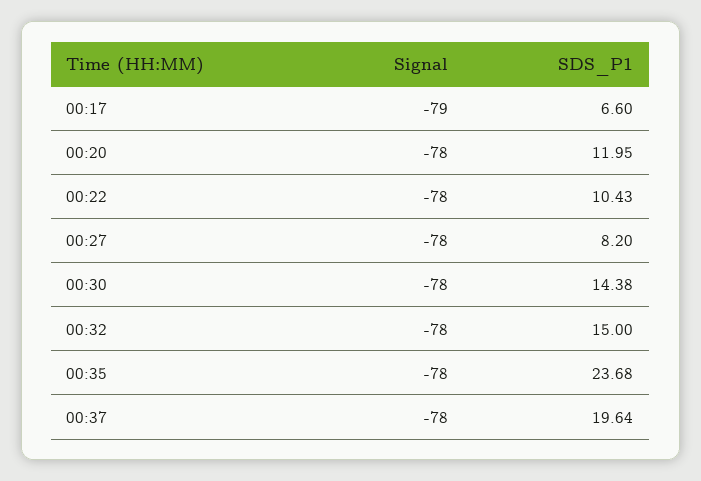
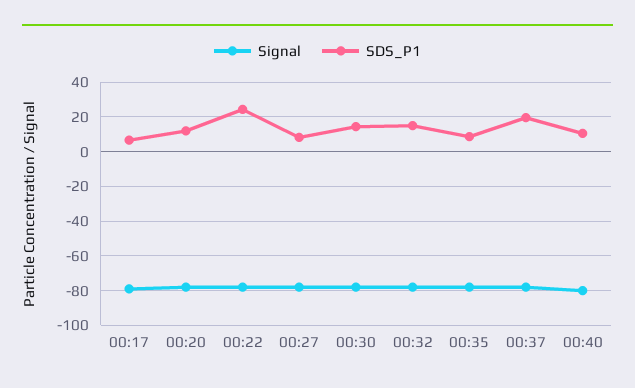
SDS_P1, 00:22: 10.43 -> 25
SDS_P1, 00:35: 23.68 -> 10
Signal, 00:40: none -> -80
SDS_P1, 00:40: none -> 10

